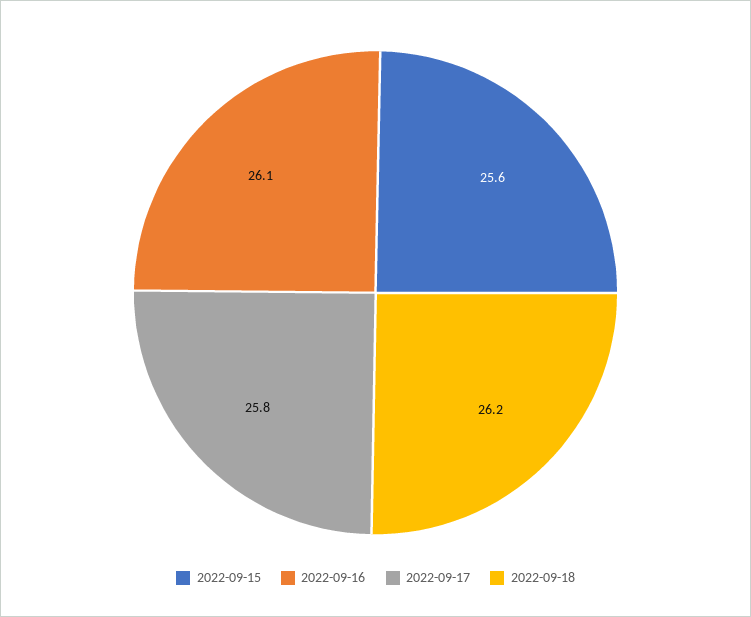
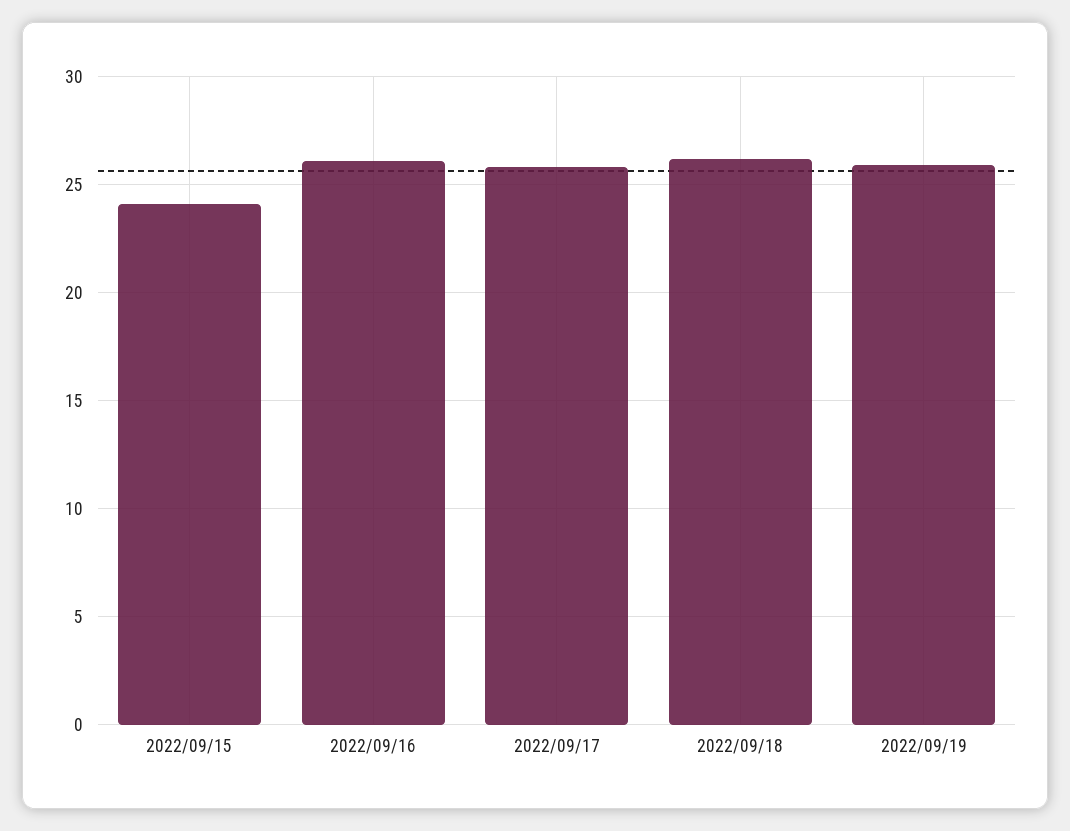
2022-09-15: 25.6 -> 24
2022/09/19: none -> 26

